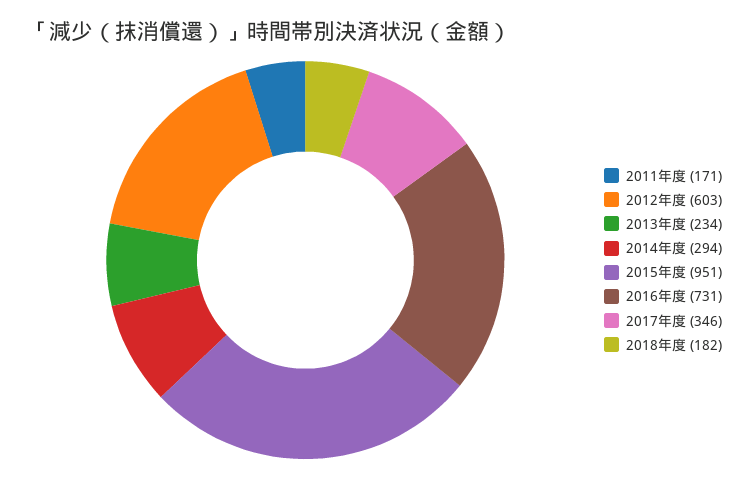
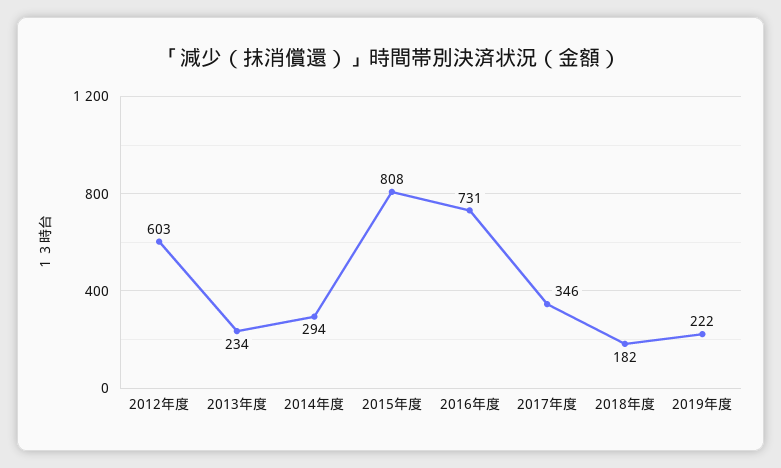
2011年度: 171 -> none
2015年度: 951 -> 808
2019年度: none -> 222

